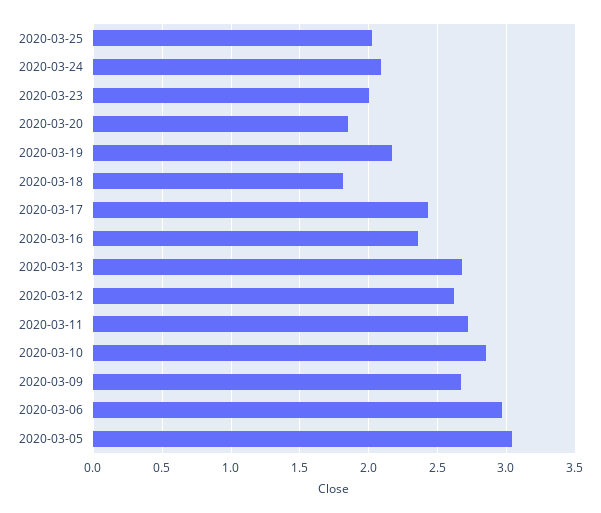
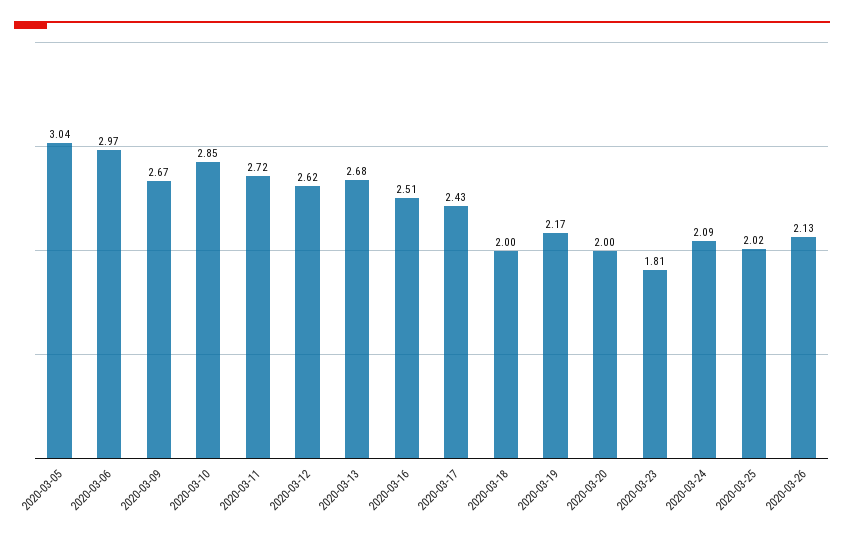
2020-03-23: 2 -> 1.81
2020-03-20: 1.85 -> 2
2020-03-18: 1.8 -> 2
2020-03-16: 2.35 -> 2.51
2020-03-26: none -> 2.13

